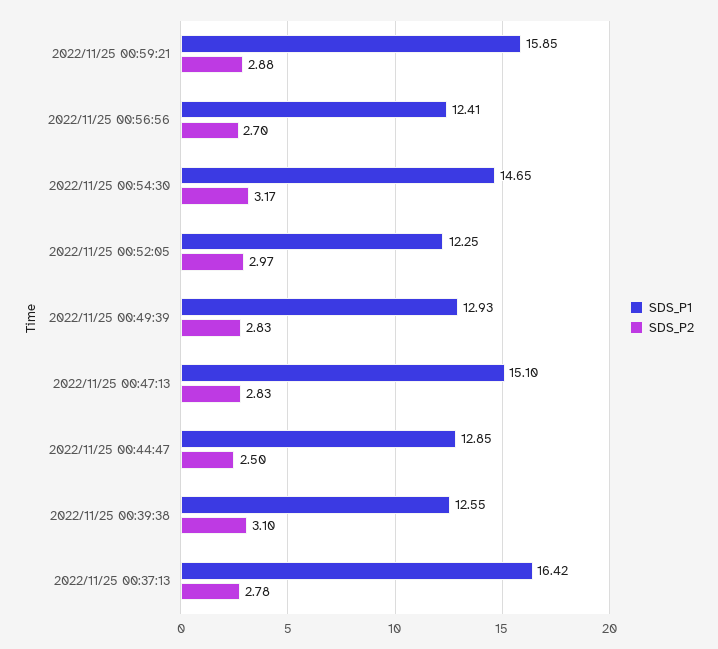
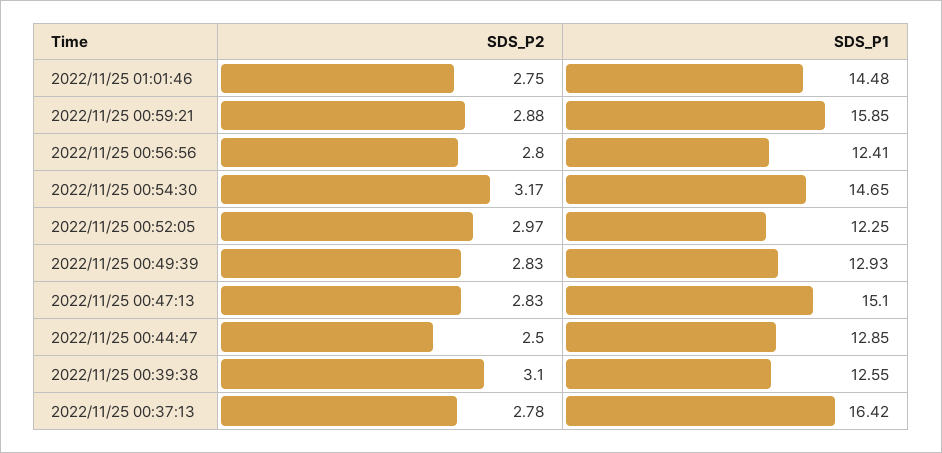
SDS_P2, 2022/11/25 00:56:56: 2.7 -> 2.8
SDS_P2, 2022/11/25 01:01:46: none -> 2.75
SDS_P1, 2022/11/25 01:01:46: none -> 14.48

